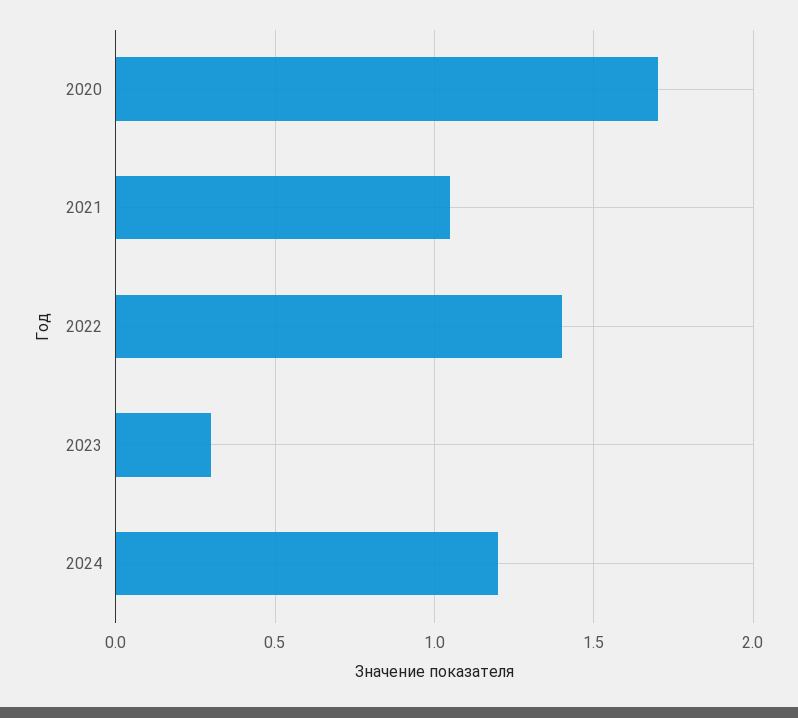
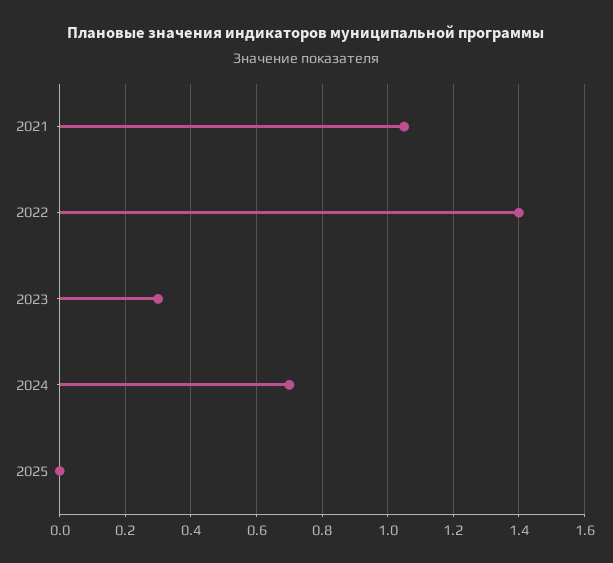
2020: 1.7 -> none
2024: 1.2 -> 0.7
2025: none -> 0

